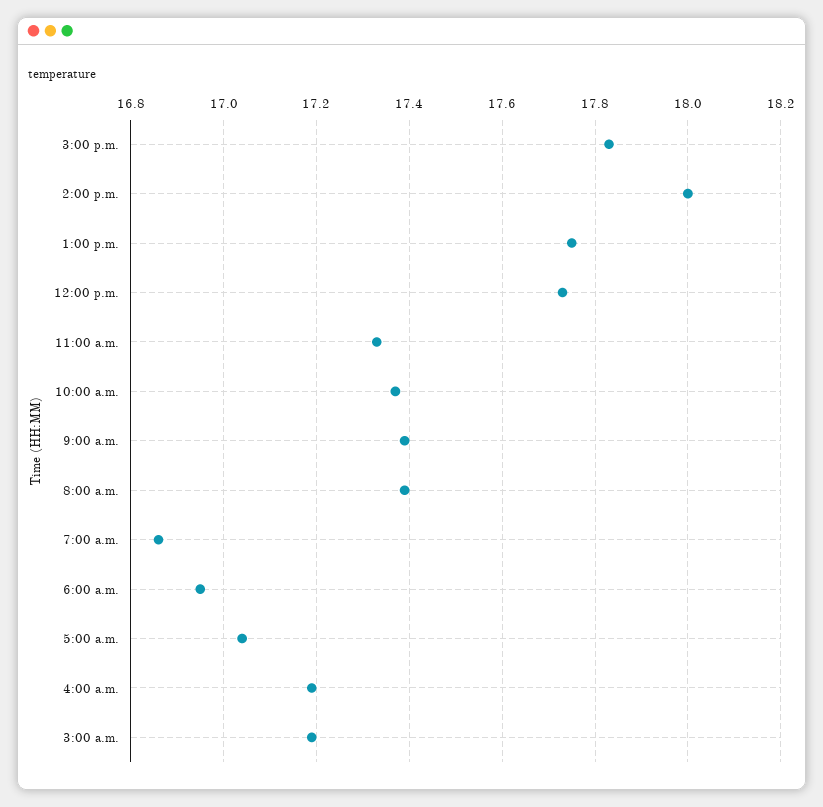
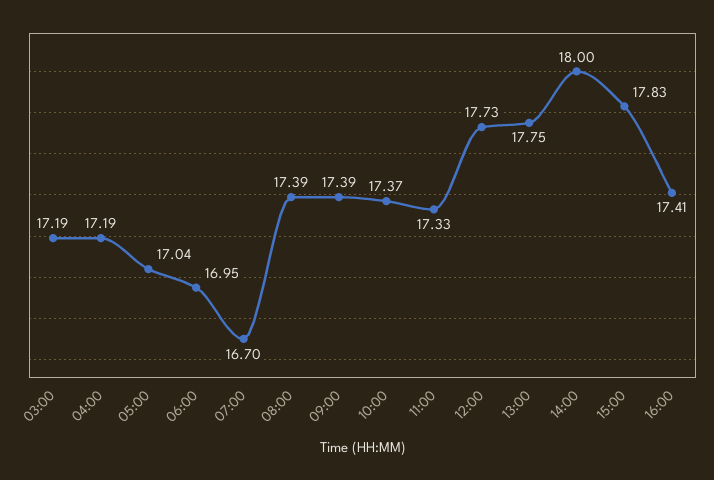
7:00 a.m.: 16.85 -> 16.7
16:00: none -> 17.41

